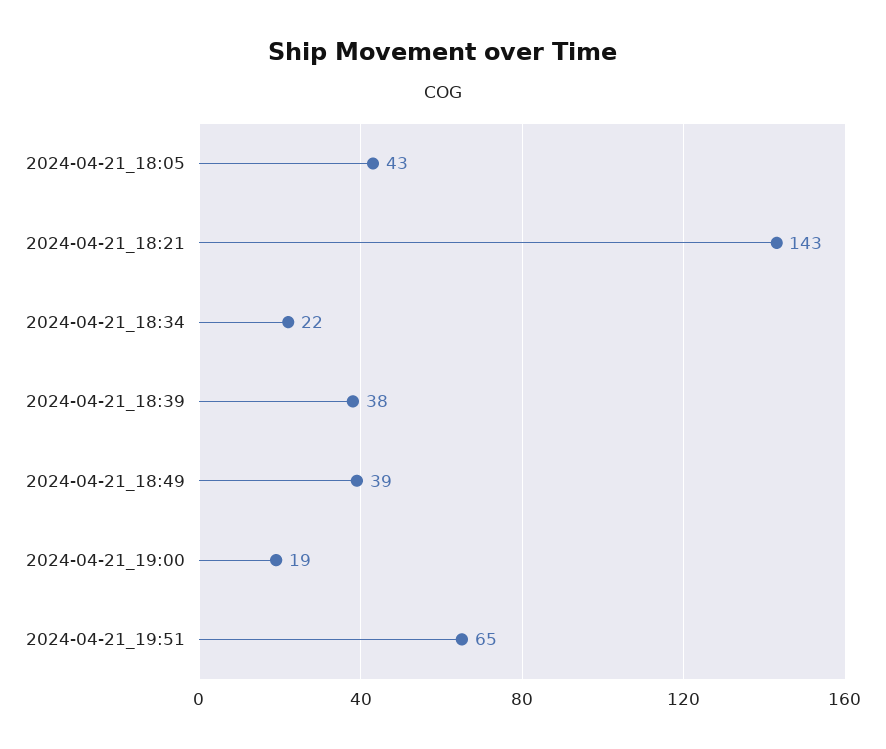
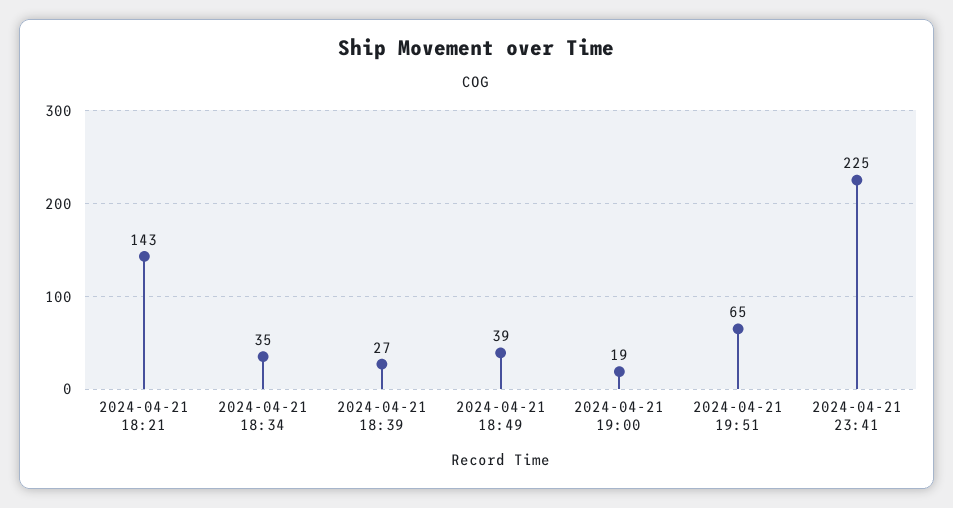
2024-04-21_18:05: 43 -> none
2024-04-21_18:34: 22 -> 35
2024-04-21_18:39: 38 -> 27
2024-04-21 23:41: none -> 225

